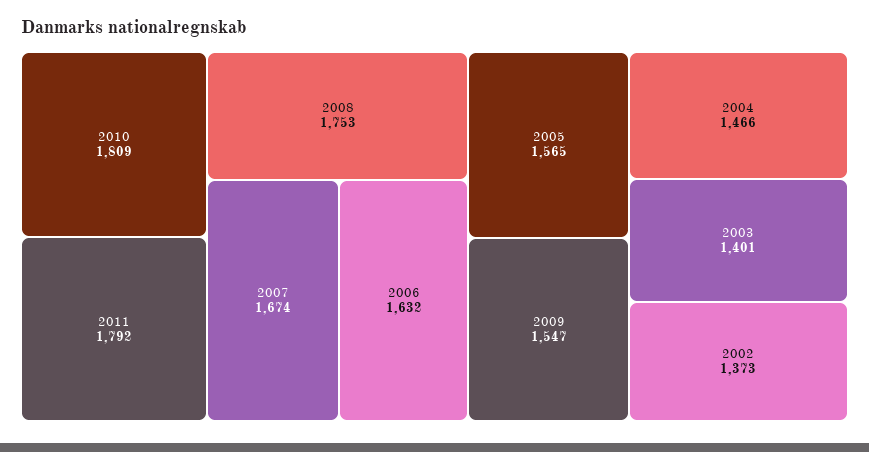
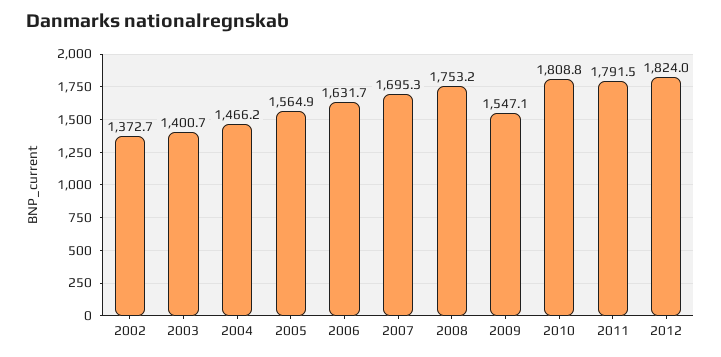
2007: 1674 -> 1695.3
2012: none -> 1824

